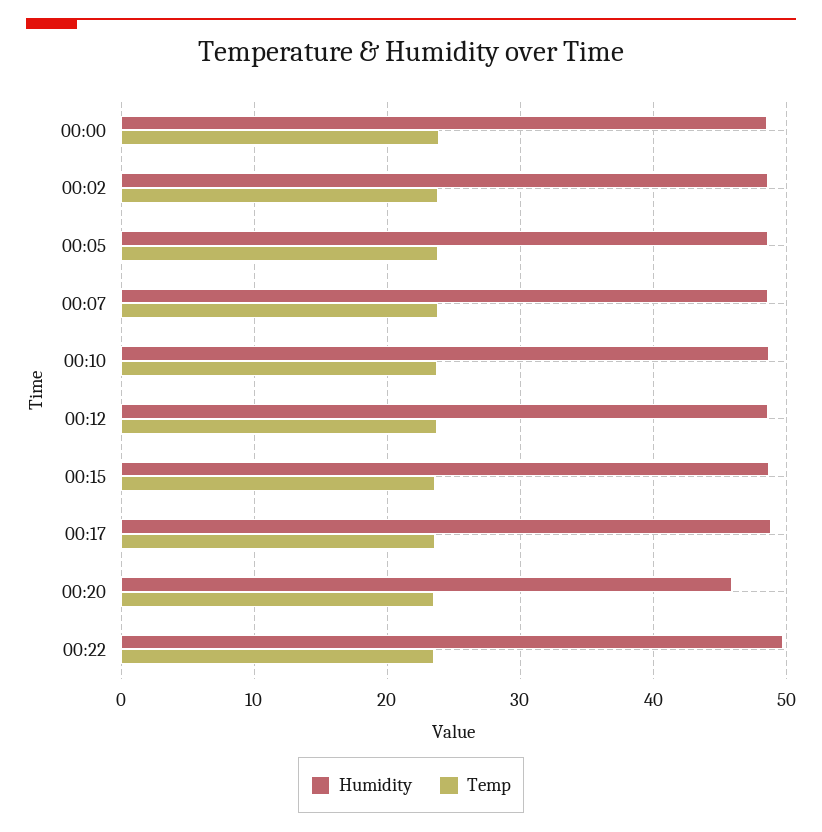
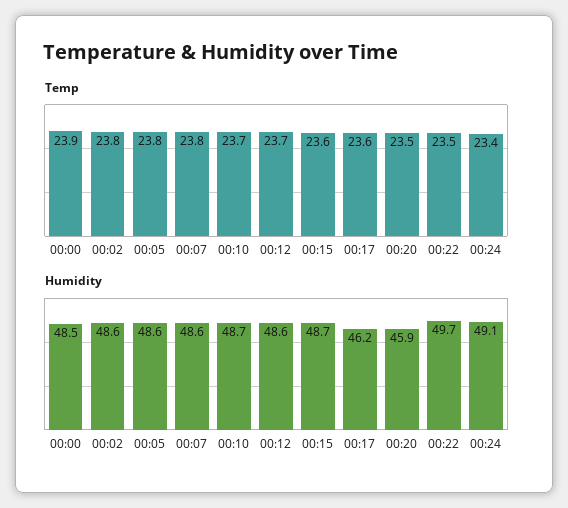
Humidity, 00:17: 49 -> 46.2
Temp, 00:24: none -> 23.4
Humidity, 00:24: none -> 49.1

